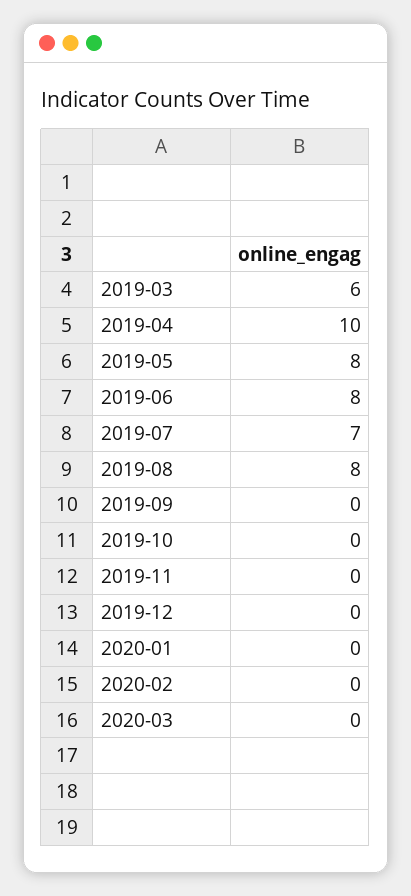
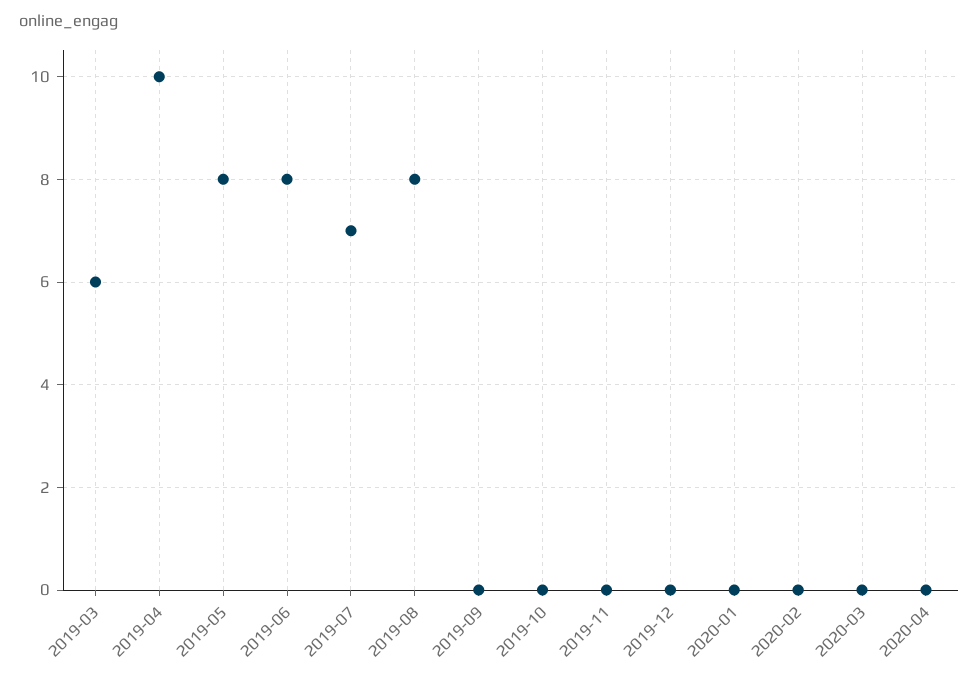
2020-04: none -> 0

